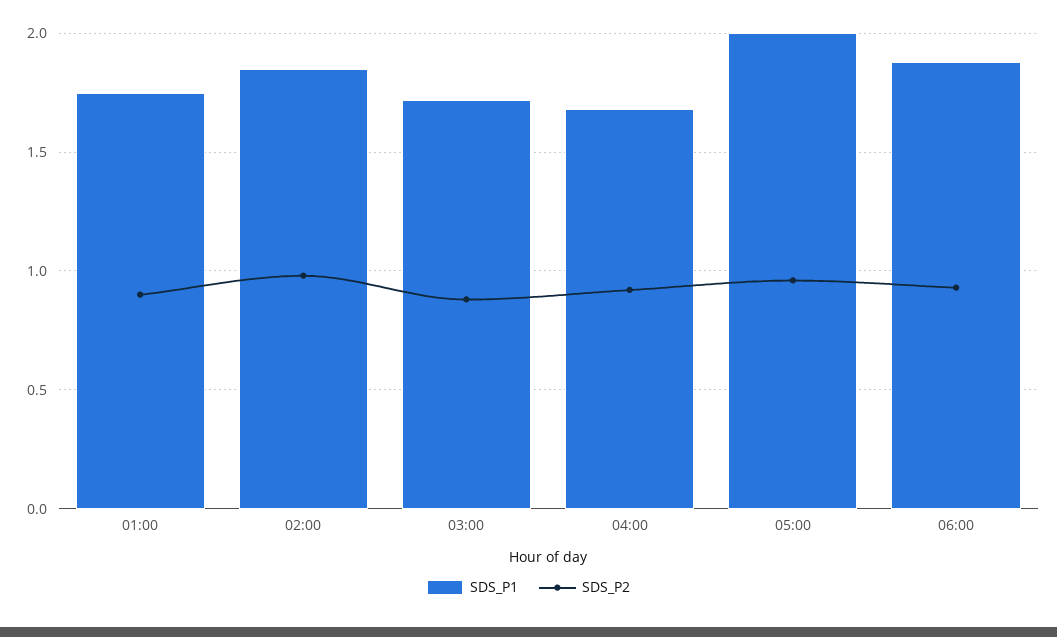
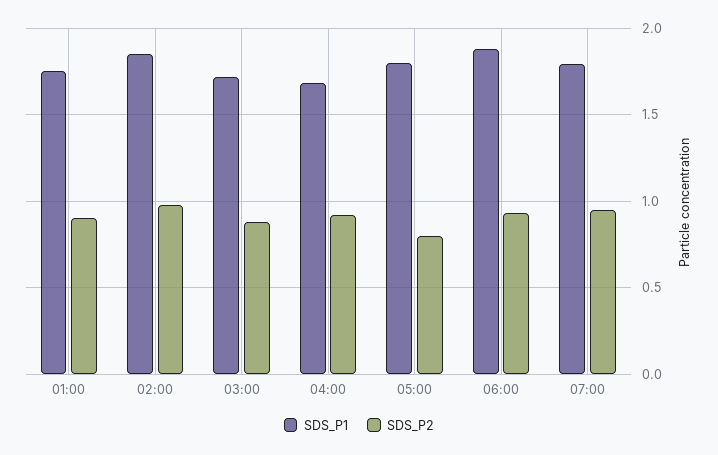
SDS_P1, 05:00: 2 -> 1.8
SDS_P2, 05:00: 0.95 -> 0.8
SDS_P1, 07:00: none -> 1.8
SDS_P2, 07:00: none -> 0.95

